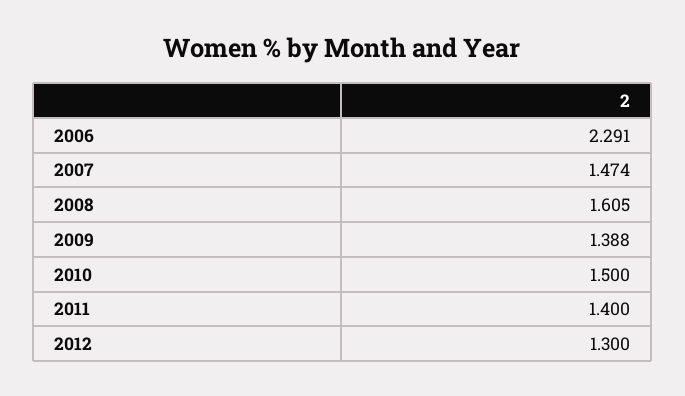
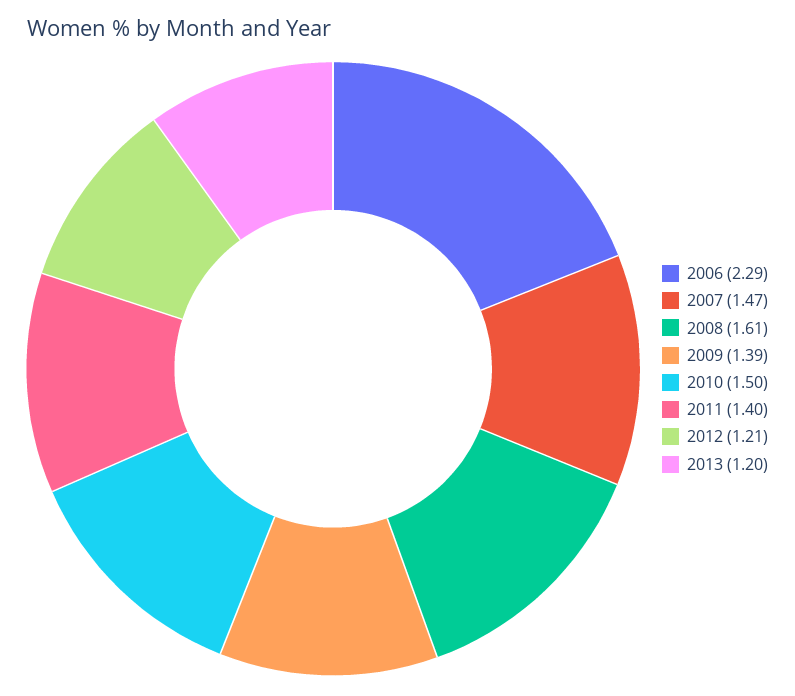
2012: 1.3 -> 1.21
2013: none -> 1.2

